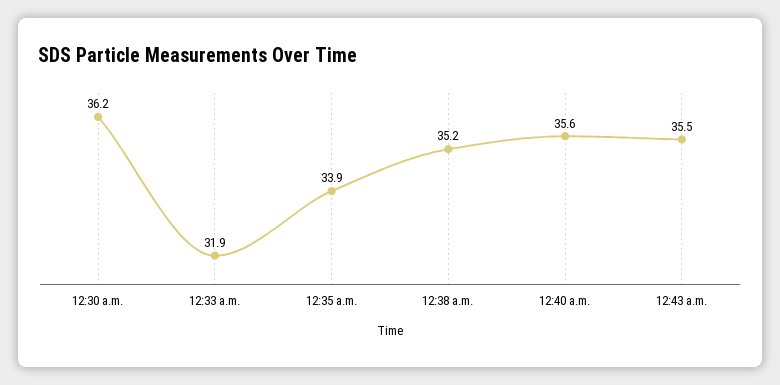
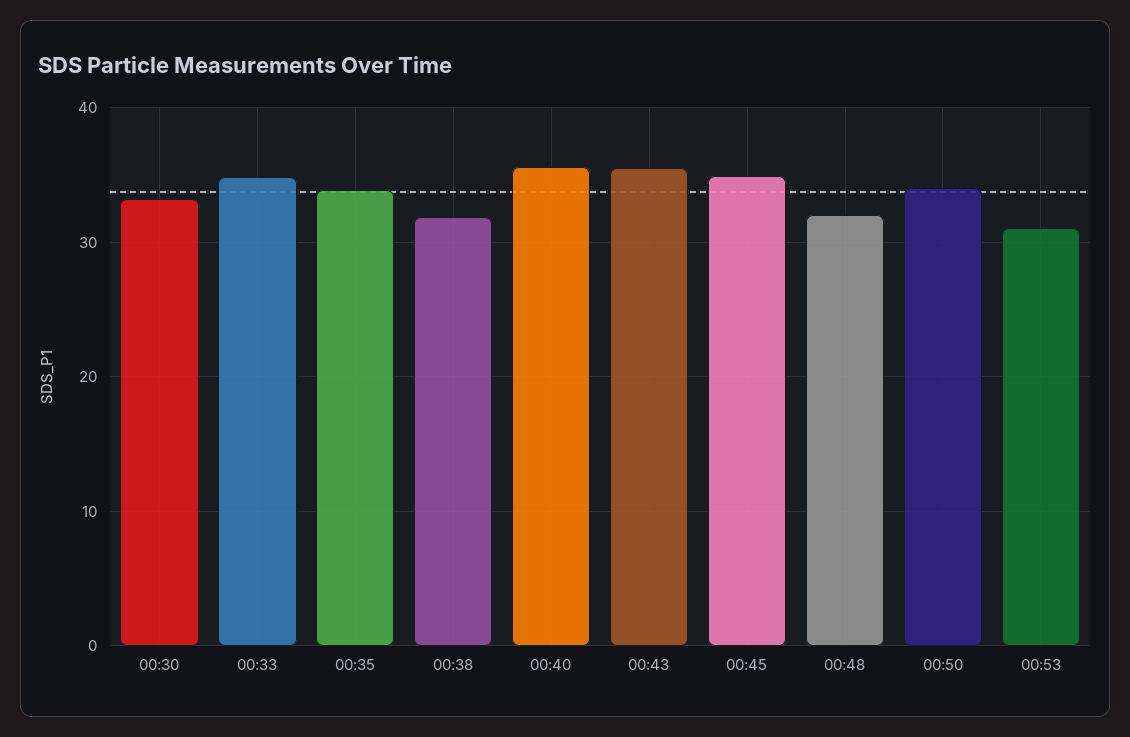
12:30 a.m.: 36.2 -> 33
12:33 a.m.: 31.9 -> 35
12:38 a.m.: 35.2 -> 32
00:45: none -> 35
00:48: none -> 32
00:50: none -> 34
00:53: none -> 31

